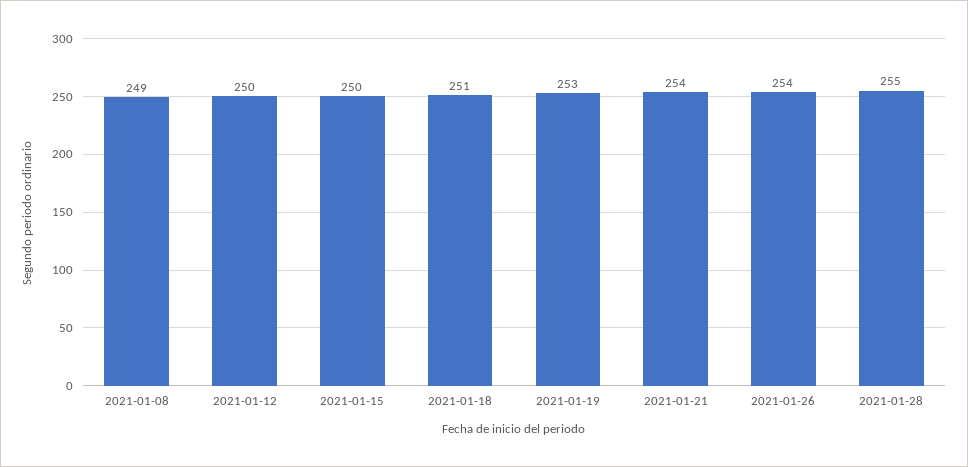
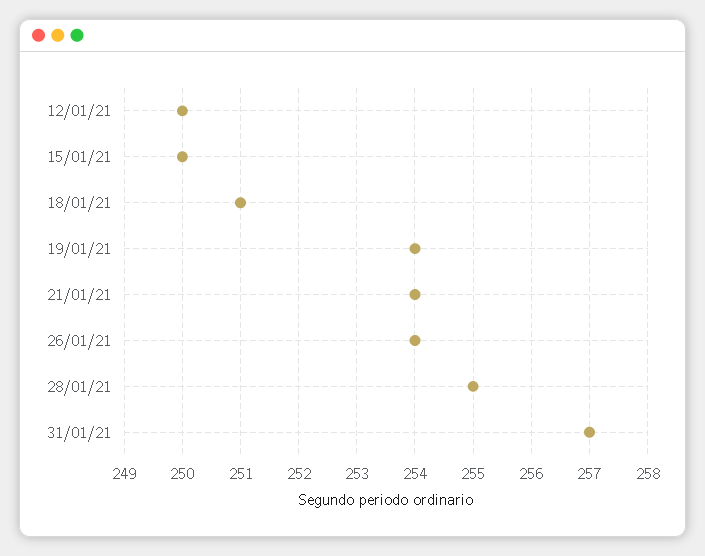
2021-01-08: 249 -> none
2021-01-19: 253 -> 254
31/01/21: none -> 257

